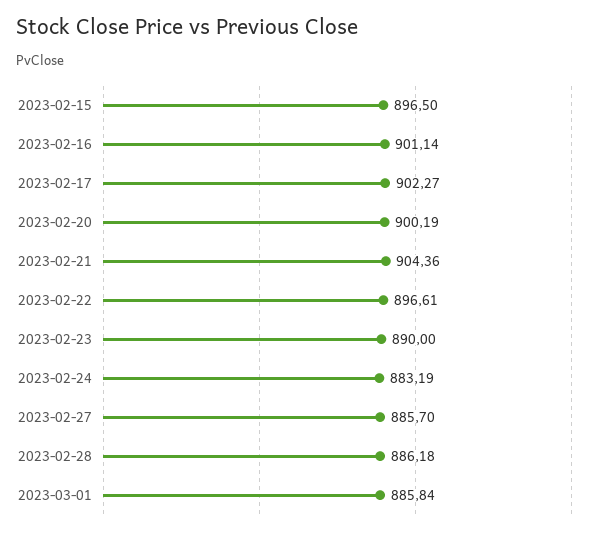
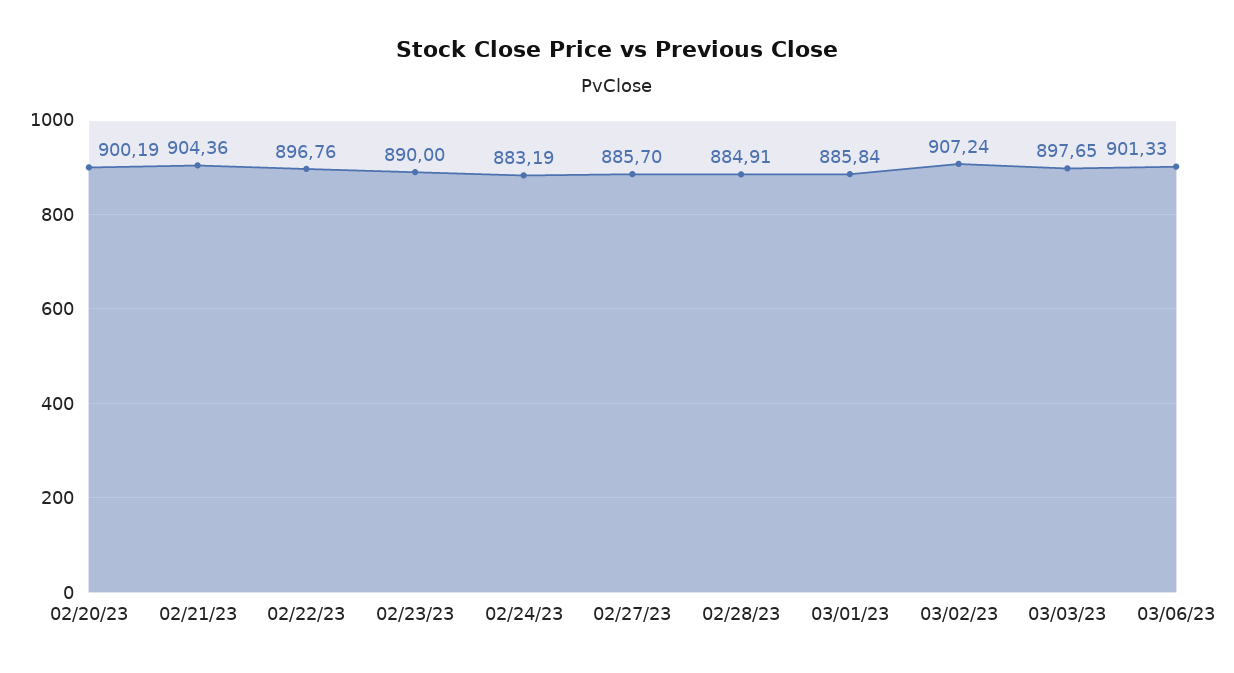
2023-02-15: 896.5 -> none
2023-02-16: 901.14 -> none
2023-02-17: 902.27 -> none
2023-02-22: 896.61 -> 896.76
2023-02-28: 886.18 -> 884.91
03/02/23: none -> 907.24
03/03/23: none -> 897.65
03/06/23: none -> 901.33

